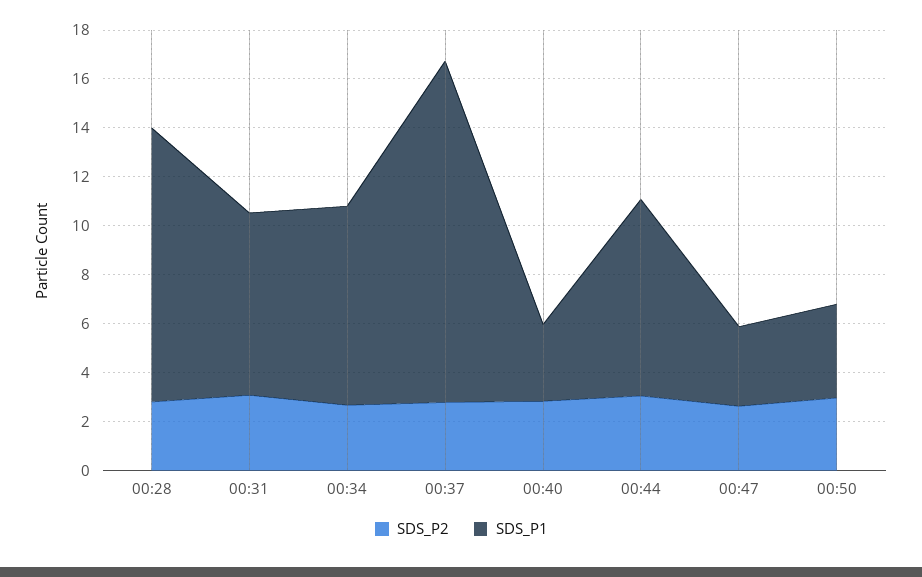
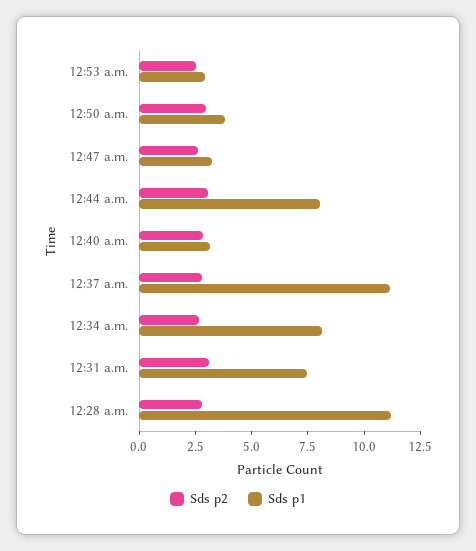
SDS_P1, 00:37: 14 -> 11
SDS_P2, 12:53 a.m.: none -> 2.5
SDS_P1, 12:53 a.m.: none -> 3

